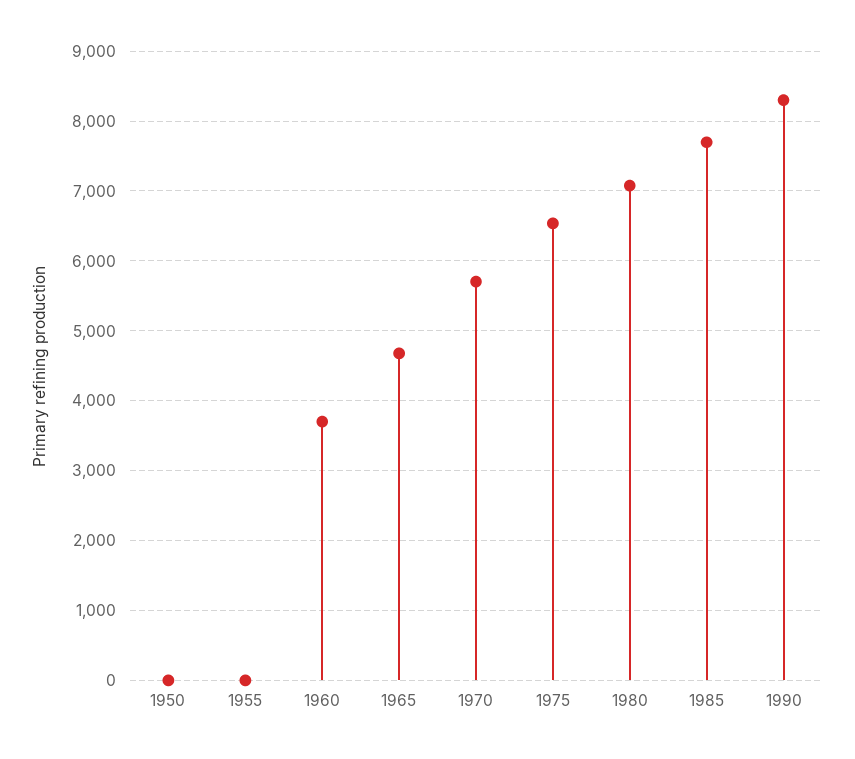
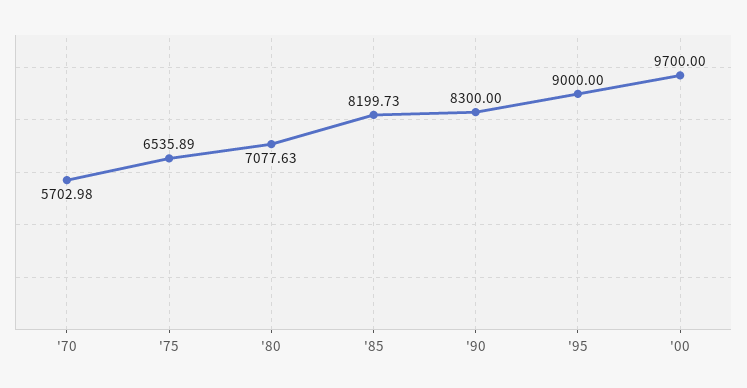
1950: 0 -> none
1955: 0 -> none
1960: 3700 -> none
1965: 4700 -> none
1985: 7700 -> 8199.73
'95: none -> 9000
'00: none -> 9700

